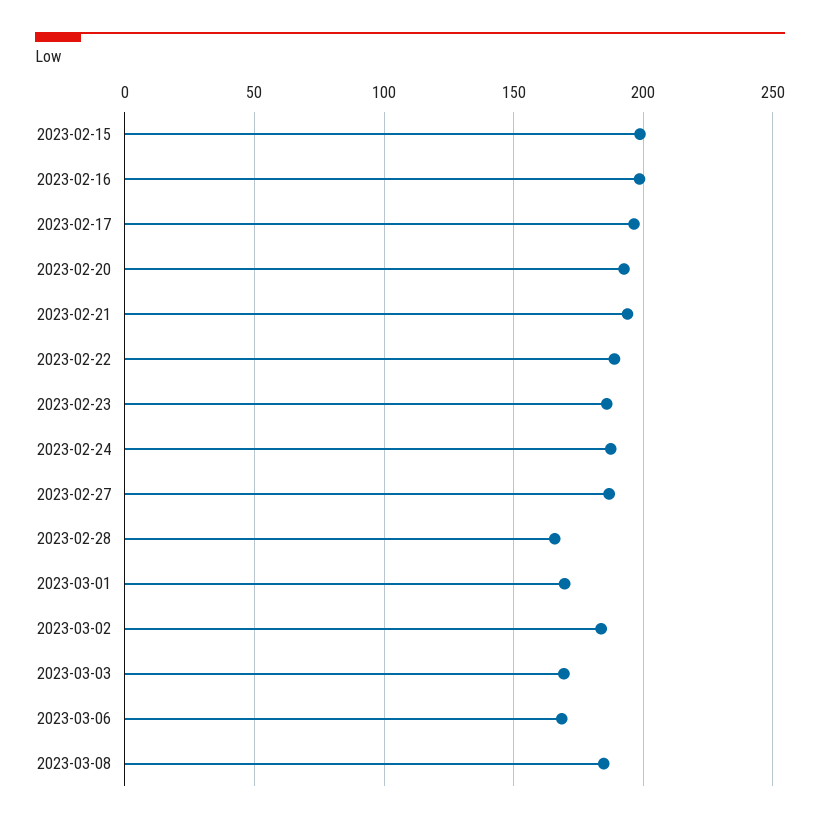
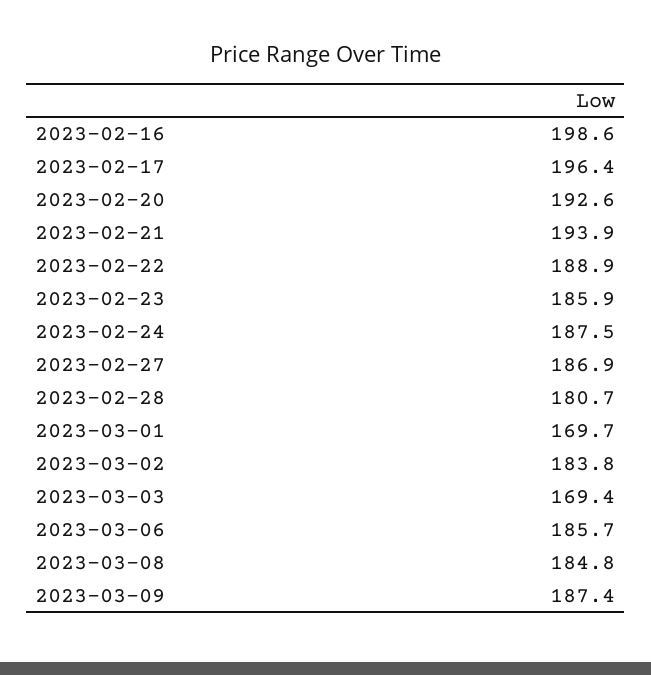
2023-02-15: 200 -> none
2023-02-28: 165 -> 180.7
2023-03-06: 170 -> 185.7
2023-03-09: none -> 187.4

